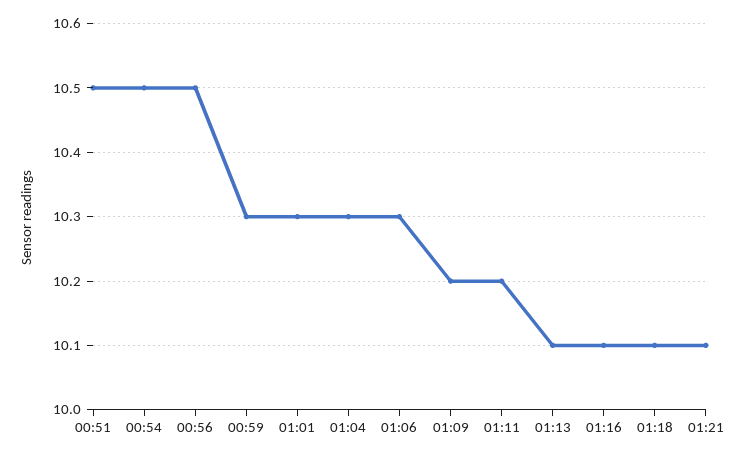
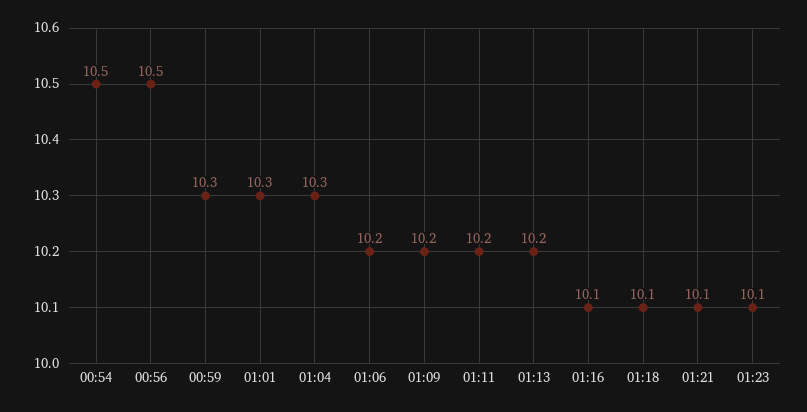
00:51: 10.5 -> none
01:06: 10.3 -> 10.2
01:13: 10.1 -> 10.2
01:23: none -> 10.1

